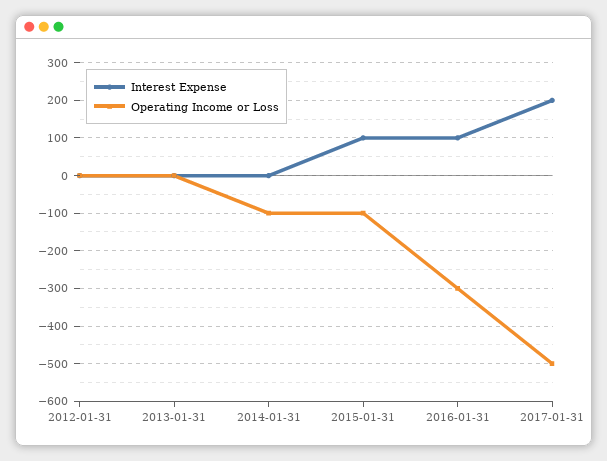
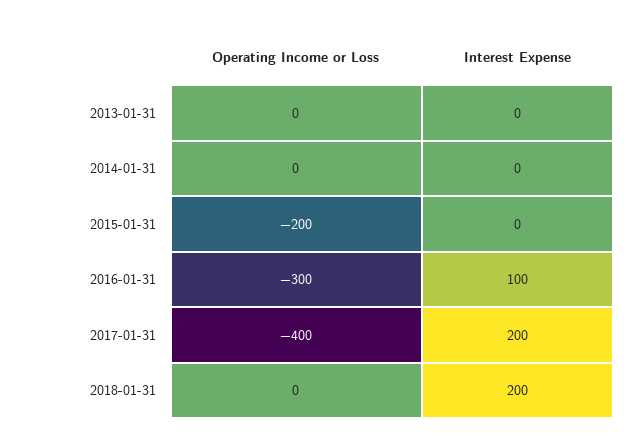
Interest Expense, 2012-01-31: 0 -> none
Operating Income or Loss, 2012-01-31: 0 -> none
Operating Income or Loss, 2014-01-31: -100 -> 0
Interest Expense, 2015-01-31: 100 -> 0
Operating Income or Loss, 2015-01-31: -100 -> -200
Operating Income or Loss, 2017-01-31: -500 -> -400
Operating Income or Loss, 2018-01-31: none -> 0
Interest Expense, 2018-01-31: none -> 200

